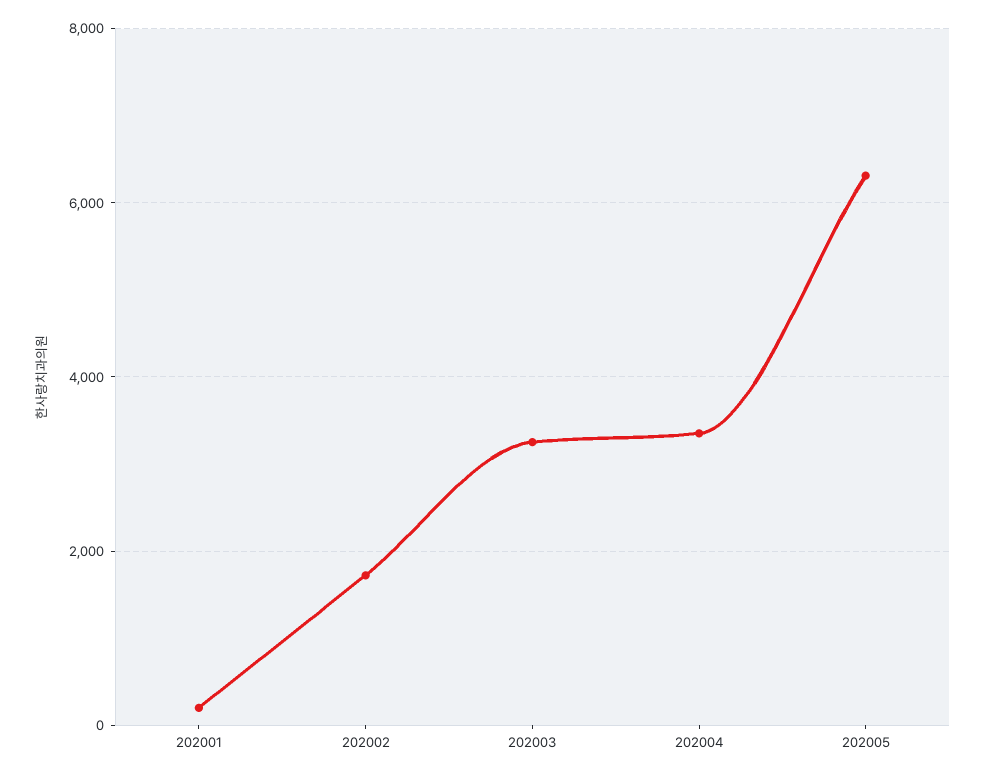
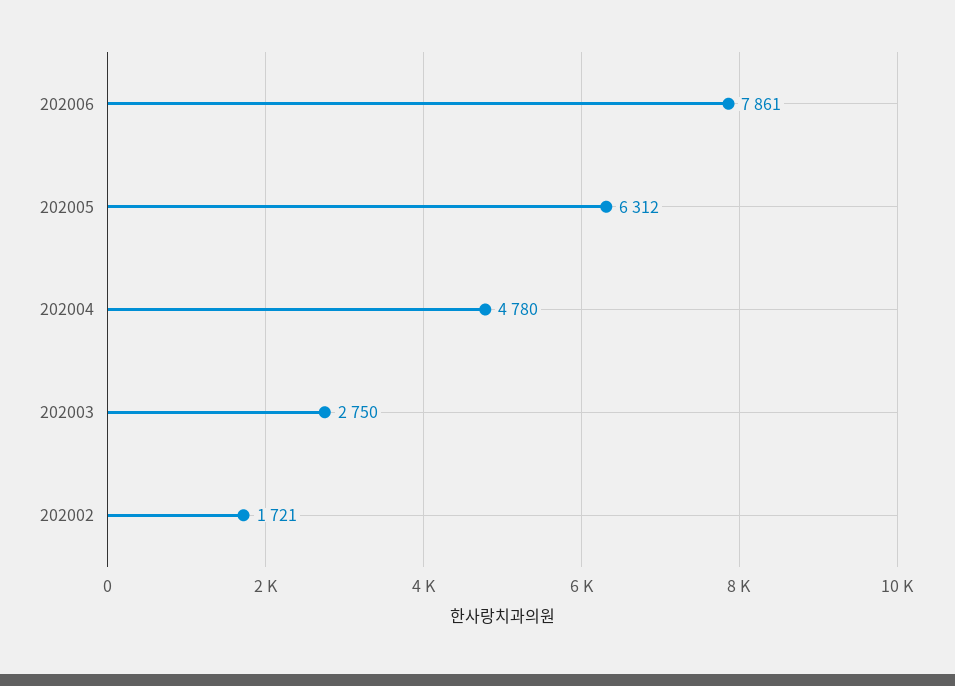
202001: 200 -> none
202003: 3200 -> 2750
202004: 3400 -> 4780
202006: none -> 7861

